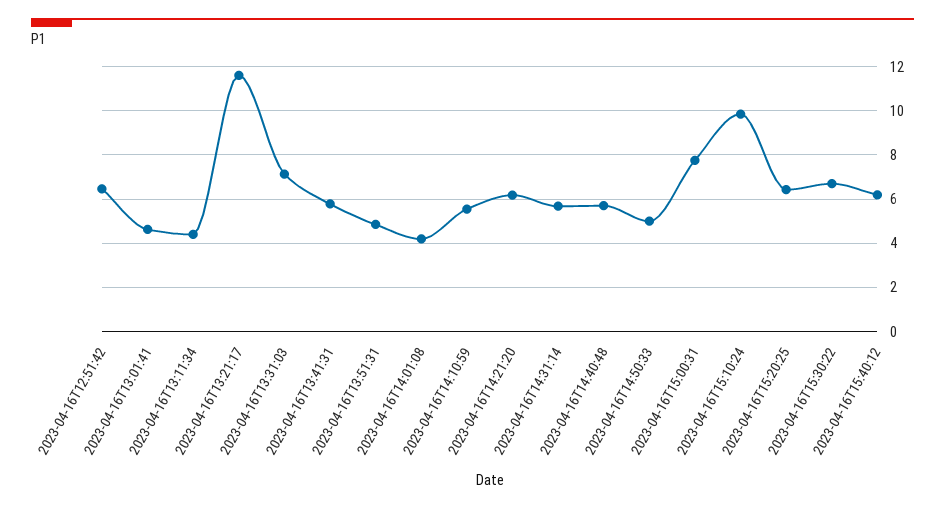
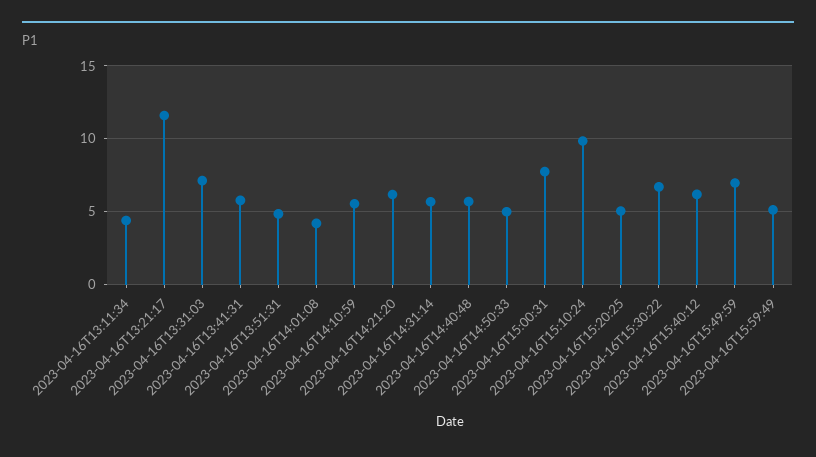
2023-04-16T12:51:42: 6.5 -> none
2023-04-16T13:01:41: 4.5 -> none
2023-04-16T15:20:25: 6.5 -> 5
2023-04-16T15:49:59: none -> 7
2023-04-16T15:59:49: none -> 5

